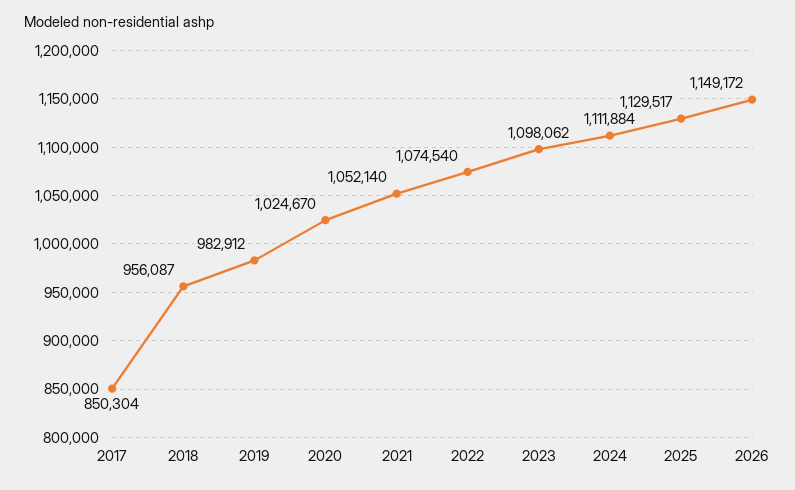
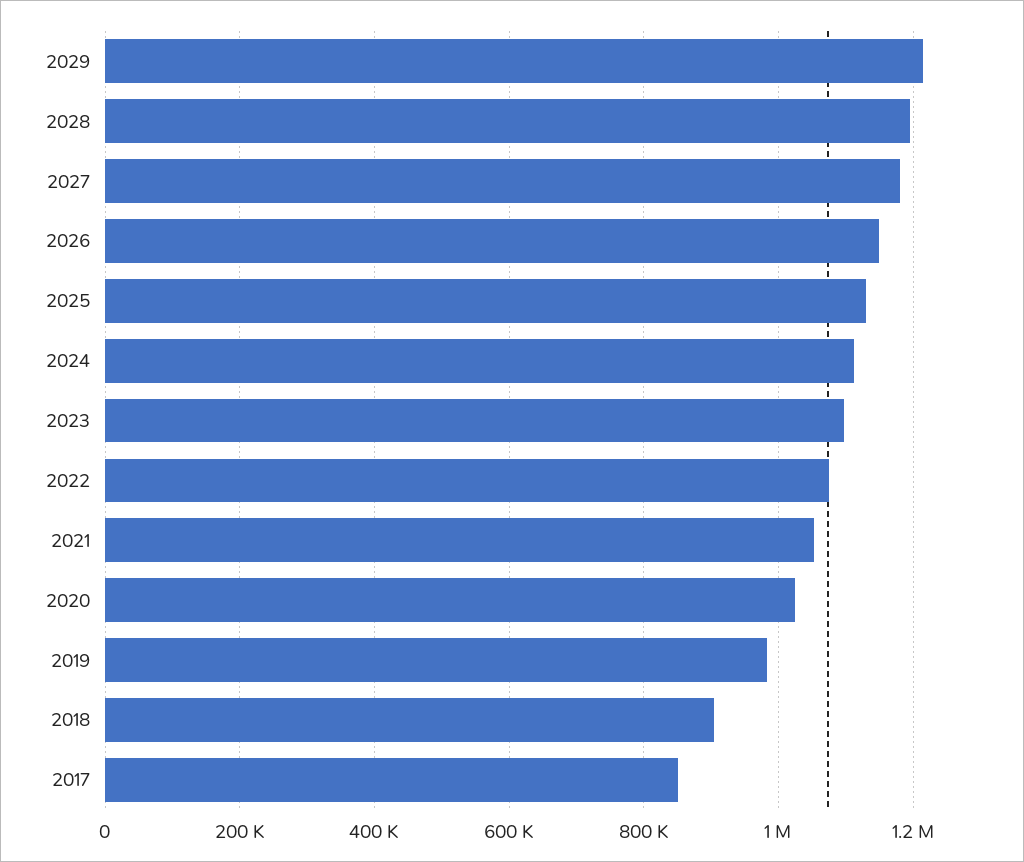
2018: 956087 -> 900000
2029: none -> 1220000
2028: none -> 1200000
2027: none -> 1180000

